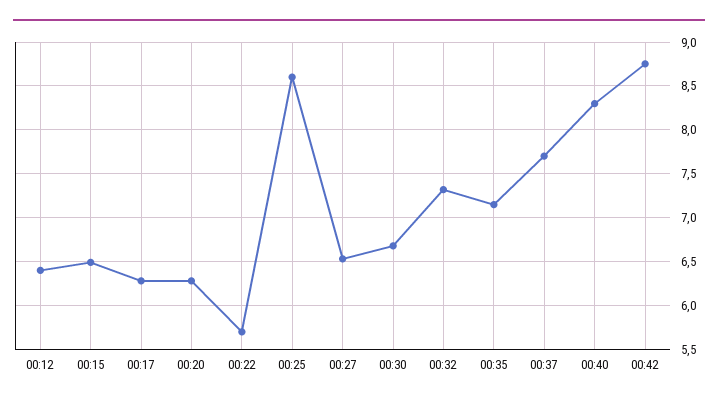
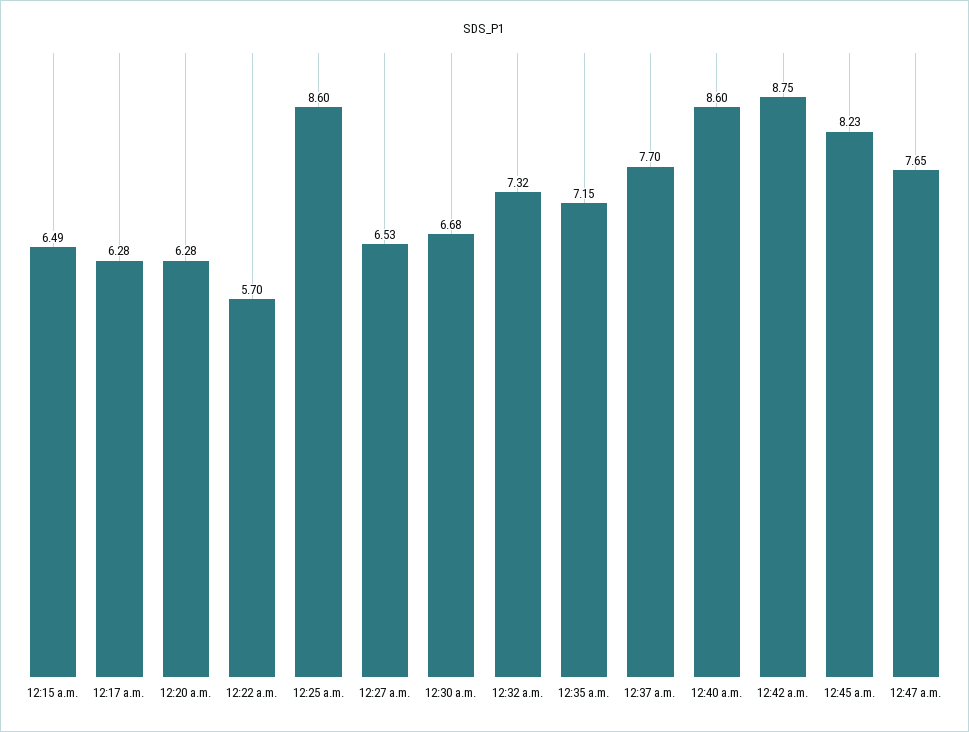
00:12: 6.4 -> none
00:40: 8.3 -> 8.6
12:45 a.m.: none -> 8.23
12:47 a.m.: none -> 7.65

